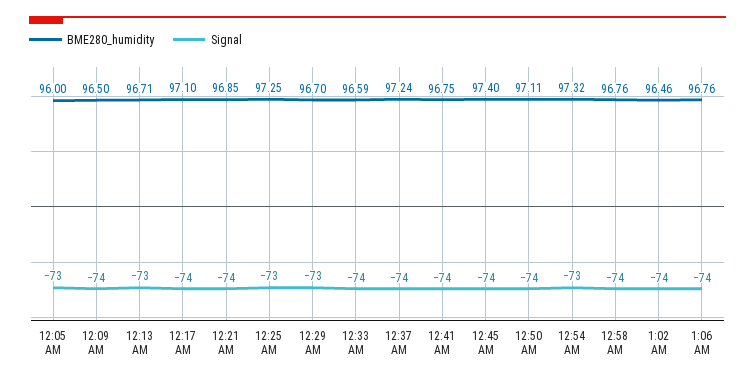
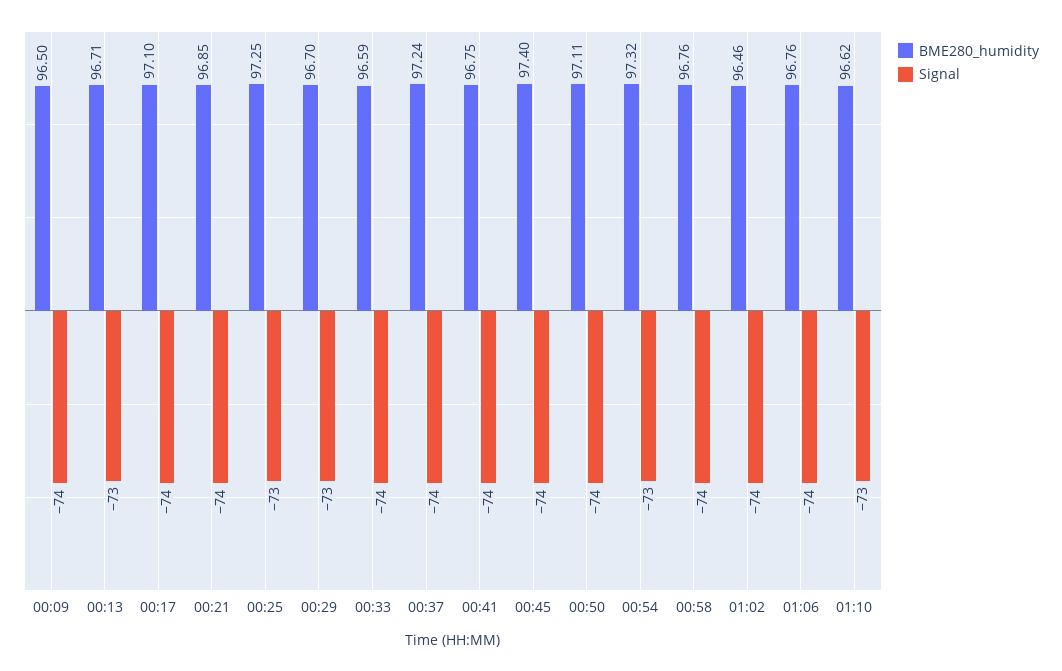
BME280_humidity, 12:05 AM: 96 -> none
Signal, 12:05 AM: -73 -> none
BME280_humidity, 01:10: none -> 96.62
Signal, 01:10: none -> -73

